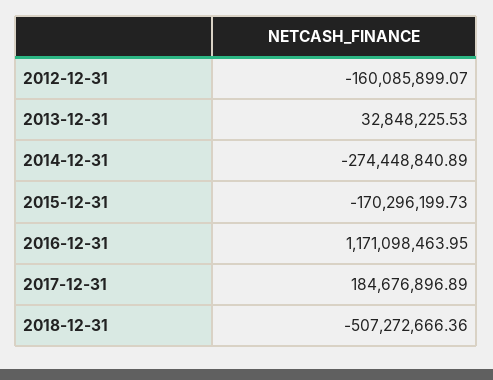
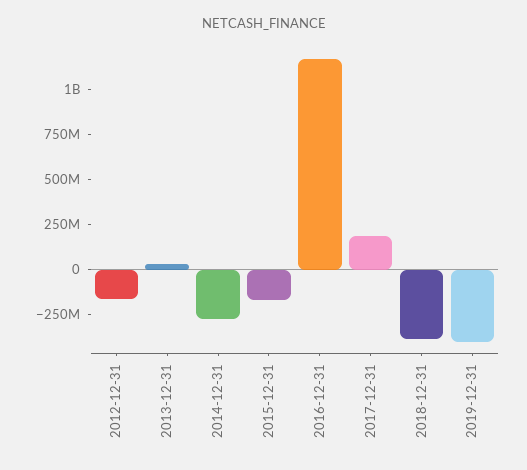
2018-12-31: -507272666.36 -> -400000000
2019-12-31: none -> -400000000

